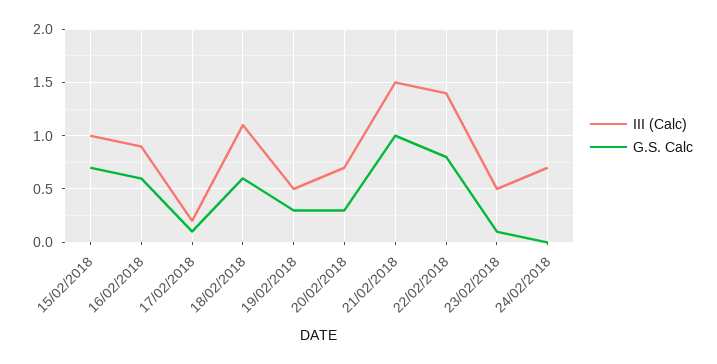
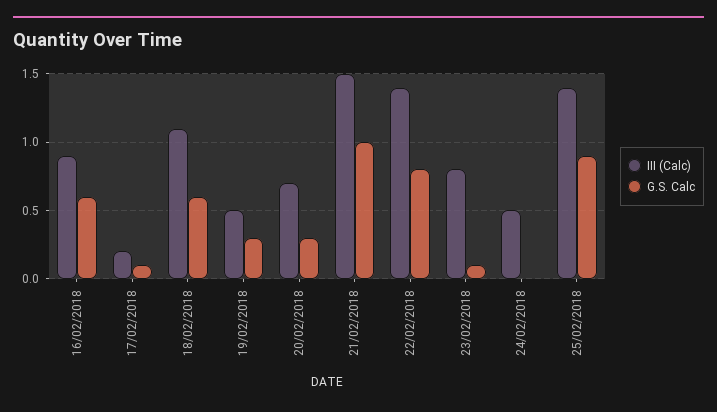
III (Calc), 15/02/2018: 1 -> none
G.S. Calc, 15/02/2018: 0.7 -> none
III (Calc), 23/02/2018: 0.5 -> 0.8
III (Calc), 24/02/2018: 0.7 -> 0.5
III (Calc), 25/02/2018: none -> 1.4
G.S. Calc, 25/02/2018: none -> 0.9

